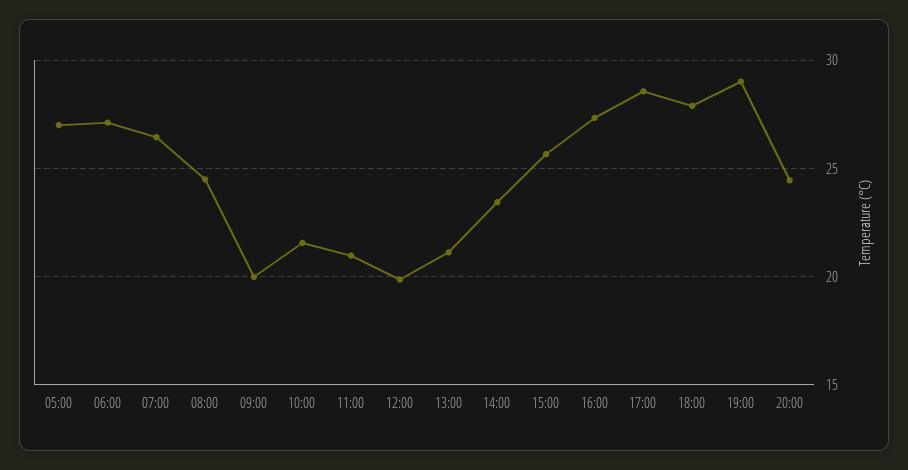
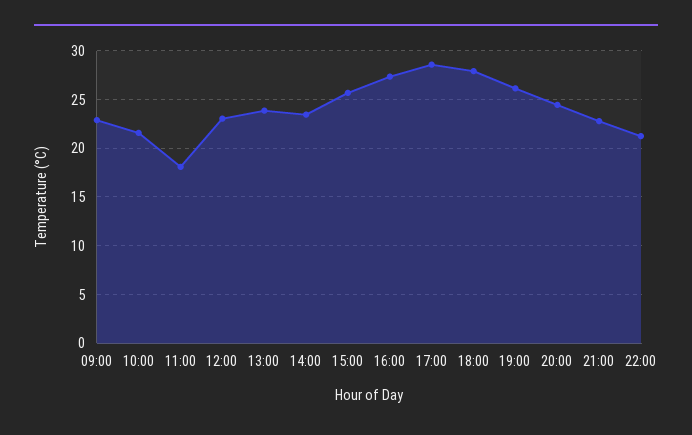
05:00: 27 -> none
06:00: 27 -> none
07:00: 26.5 -> none
08:00: 24.5 -> none
09:00: 20 -> 23
11:00: 21 -> 18
12:00: 20 -> 23
13:00: 21 -> 24
19:00: 29 -> 26
21:00: none -> 23
22:00: none -> 21

